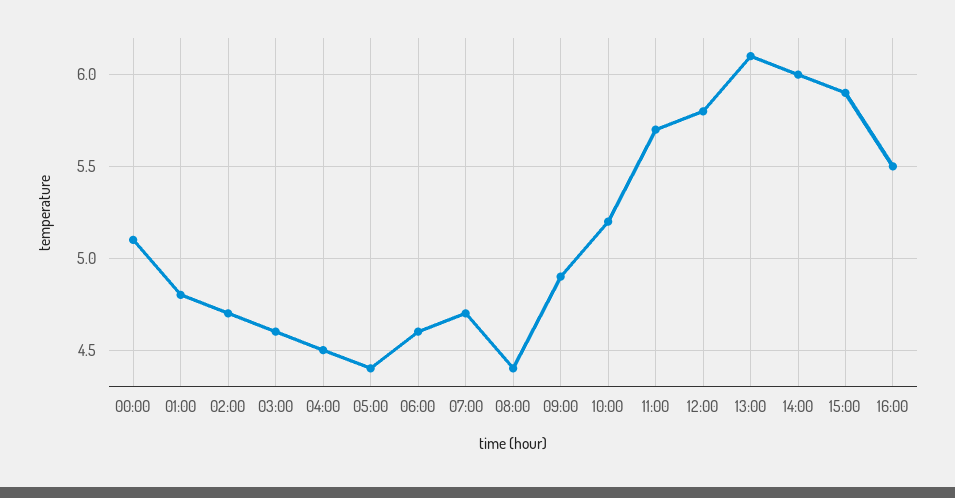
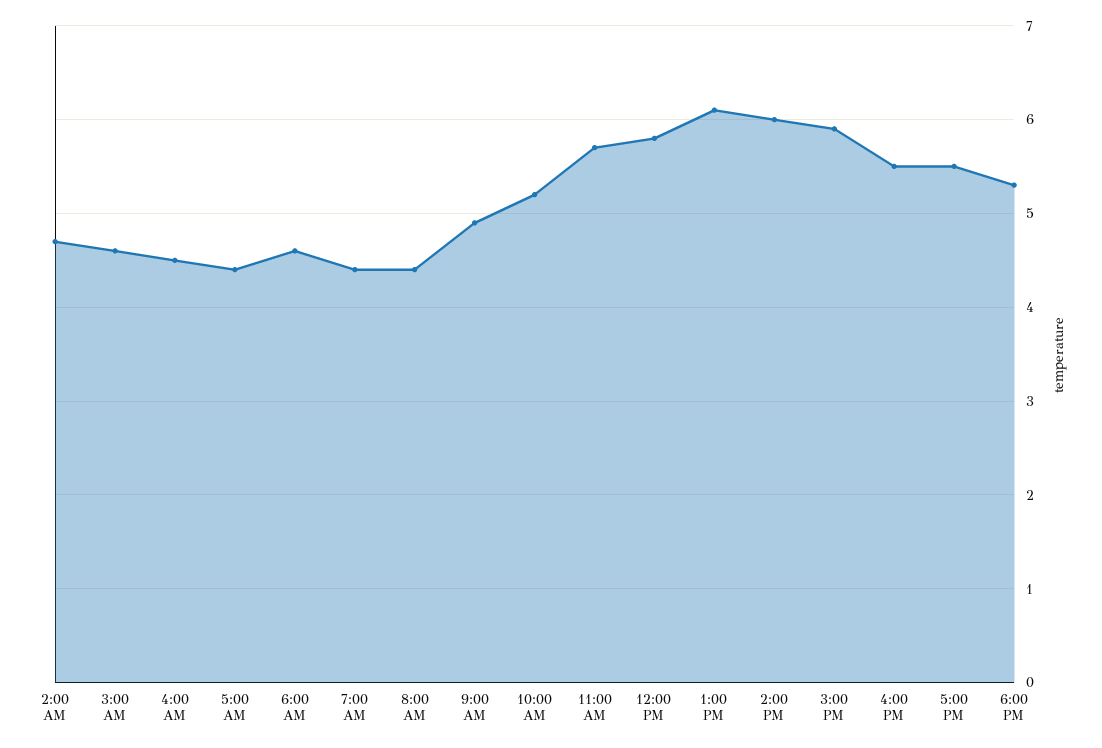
00:00: 5.1 -> none
01:00: 4.8 -> none
07:00: 4.7 -> 4.4
5:00 PM: none -> 5.5
6:00 PM: none -> 5.3

